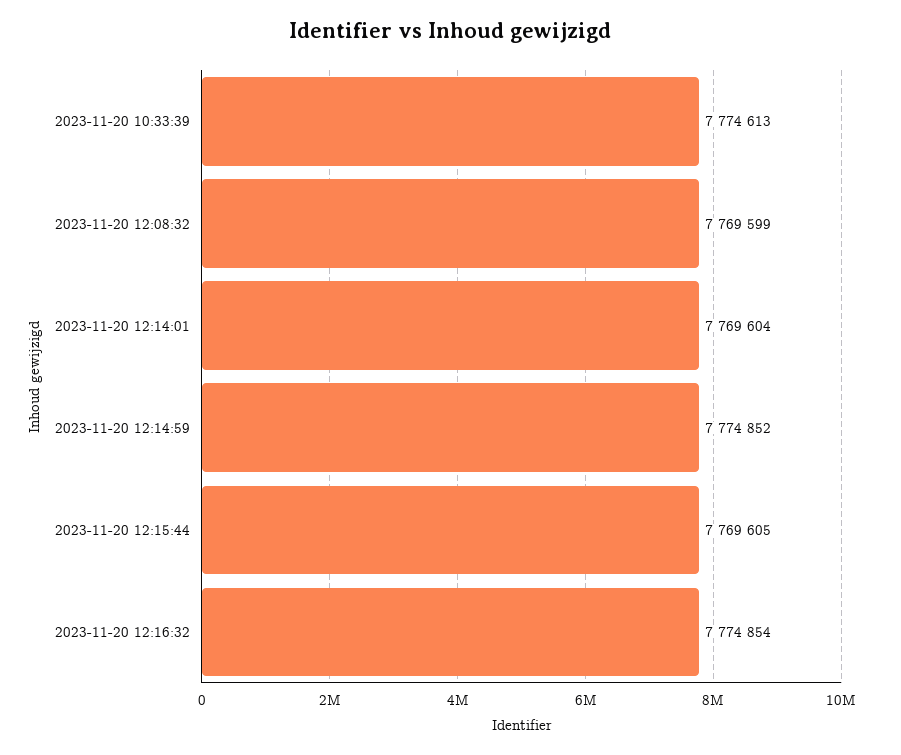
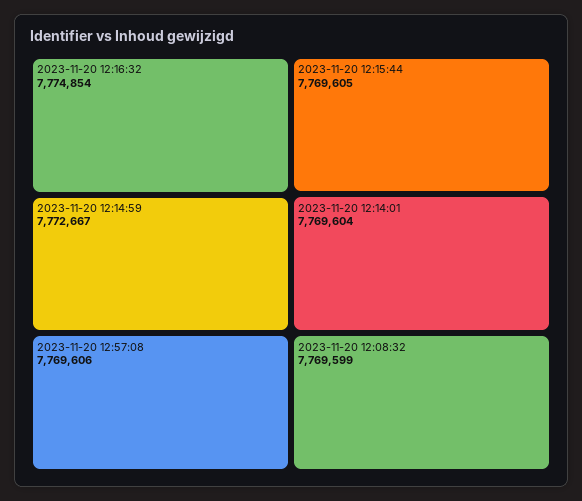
2023-11-20 10:33:39: 7774613 -> none
2023-11-20 12:14:59: 7774852 -> 7772667
2023-11-20 12:57:08: none -> 7769606

